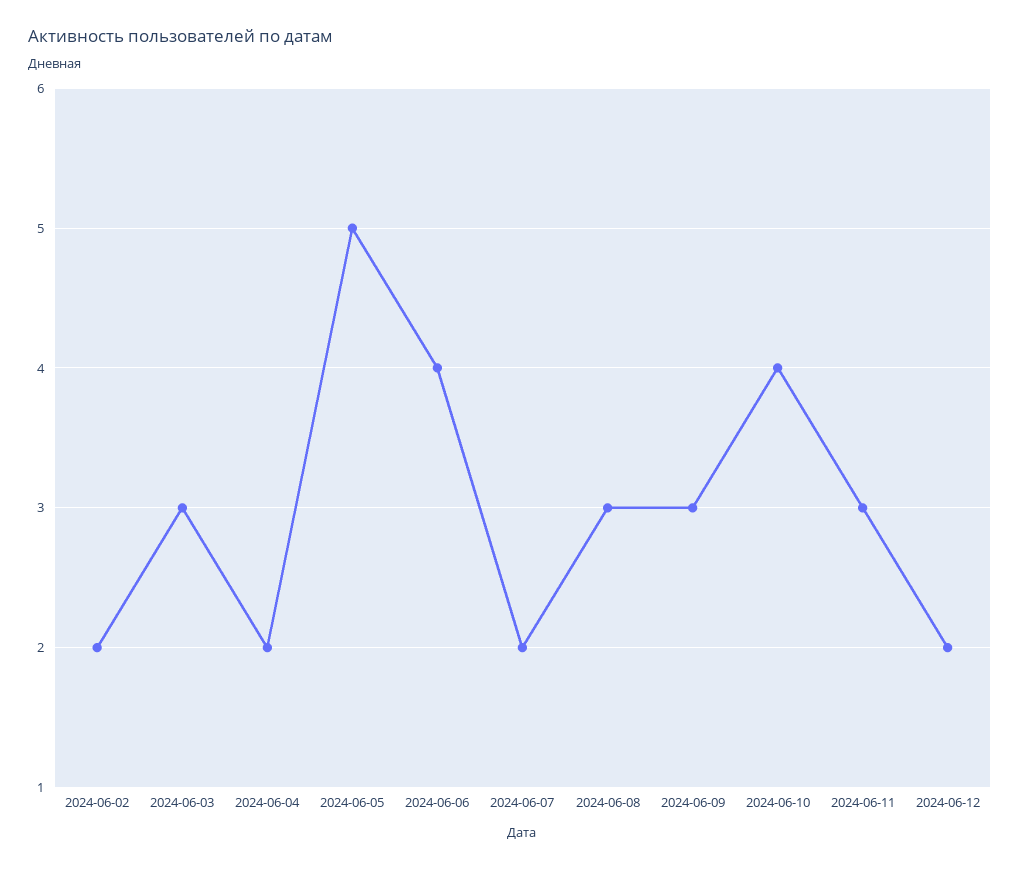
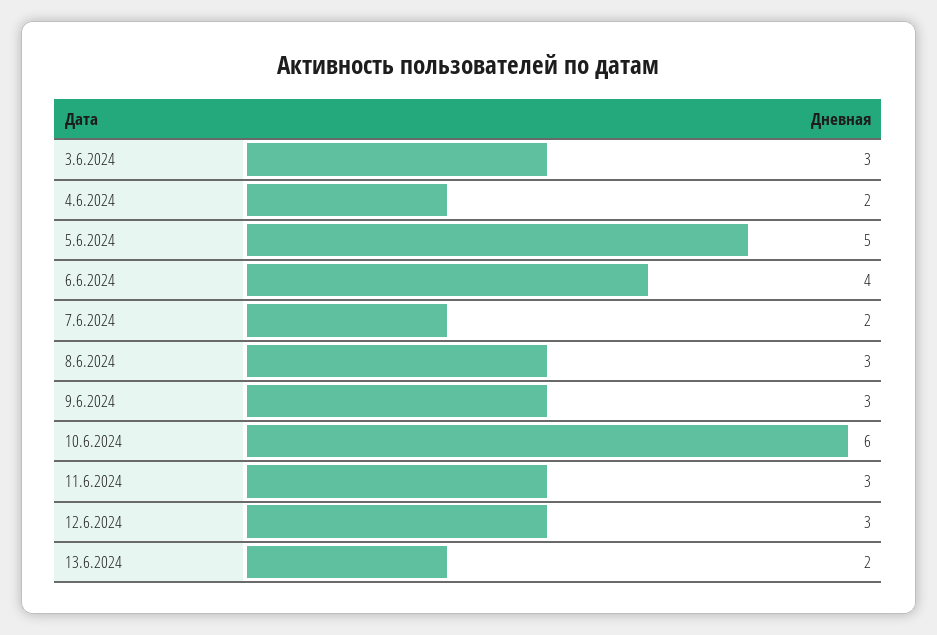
2024-06-02: 2 -> none
2024-06-10: 4 -> 6
2024-06-12: 2 -> 3
13.6.2024: none -> 2

